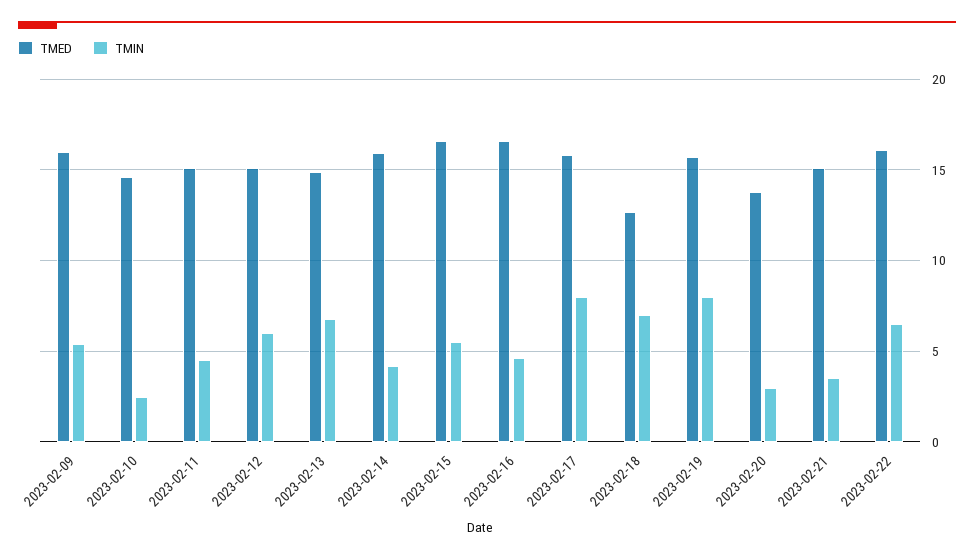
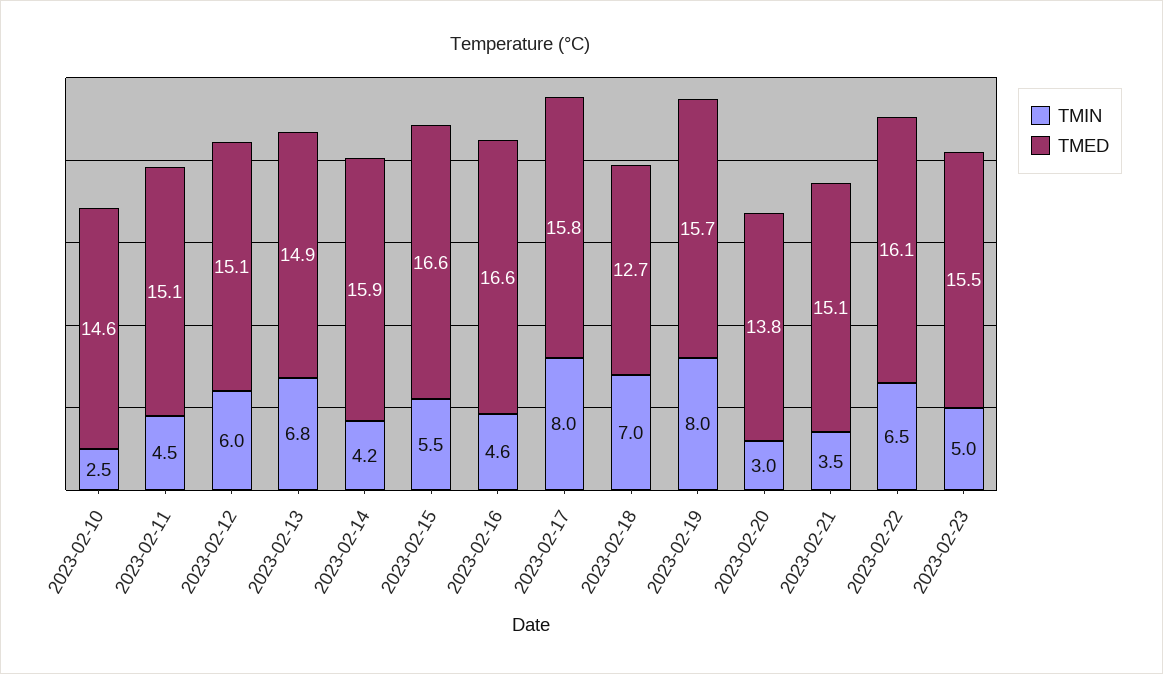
TMED, 2023-02-09: 16 -> none
TMIN, 2023-02-09: 5.5 -> none
TMIN, 2023-02-23: none -> 5
TMED, 2023-02-23: none -> 15.5

